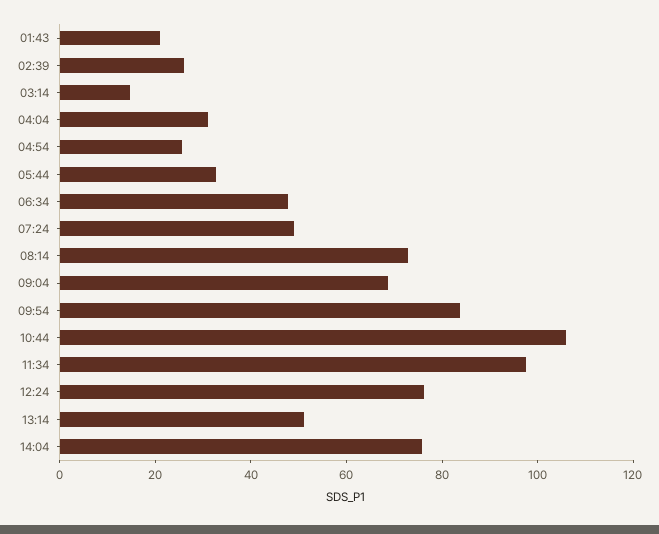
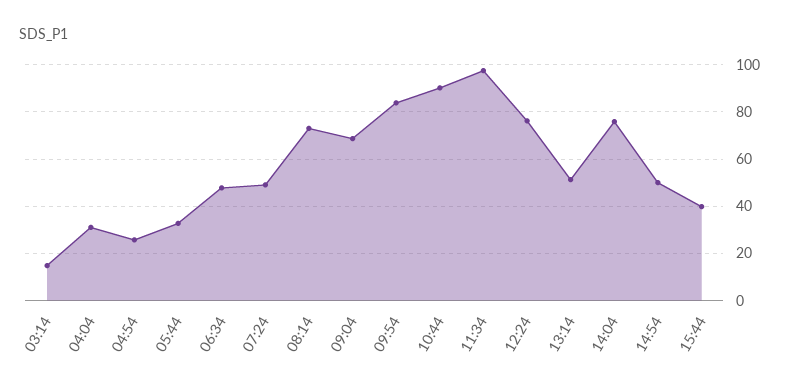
01:43: 20 -> none
02:39: 25 -> none
10:44: 105 -> 90
14:54: none -> 50
15:44: none -> 40

